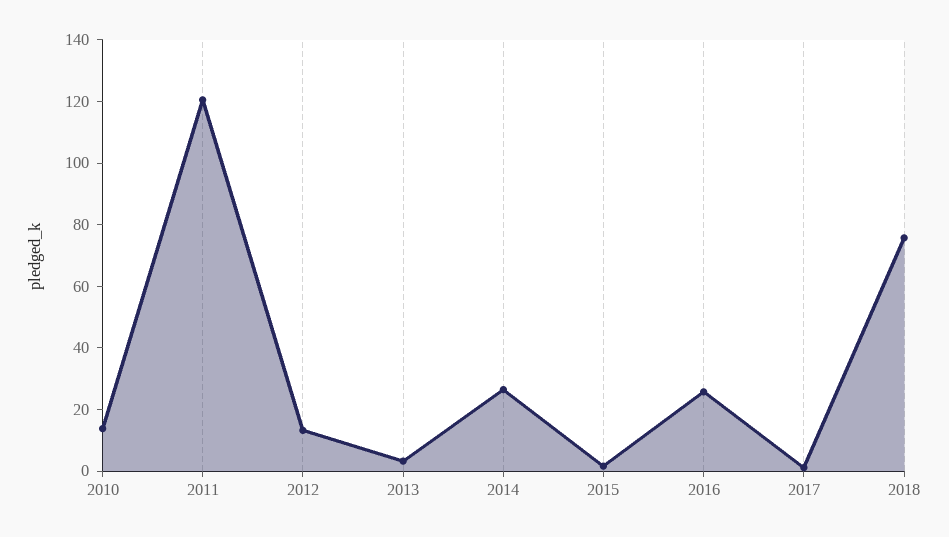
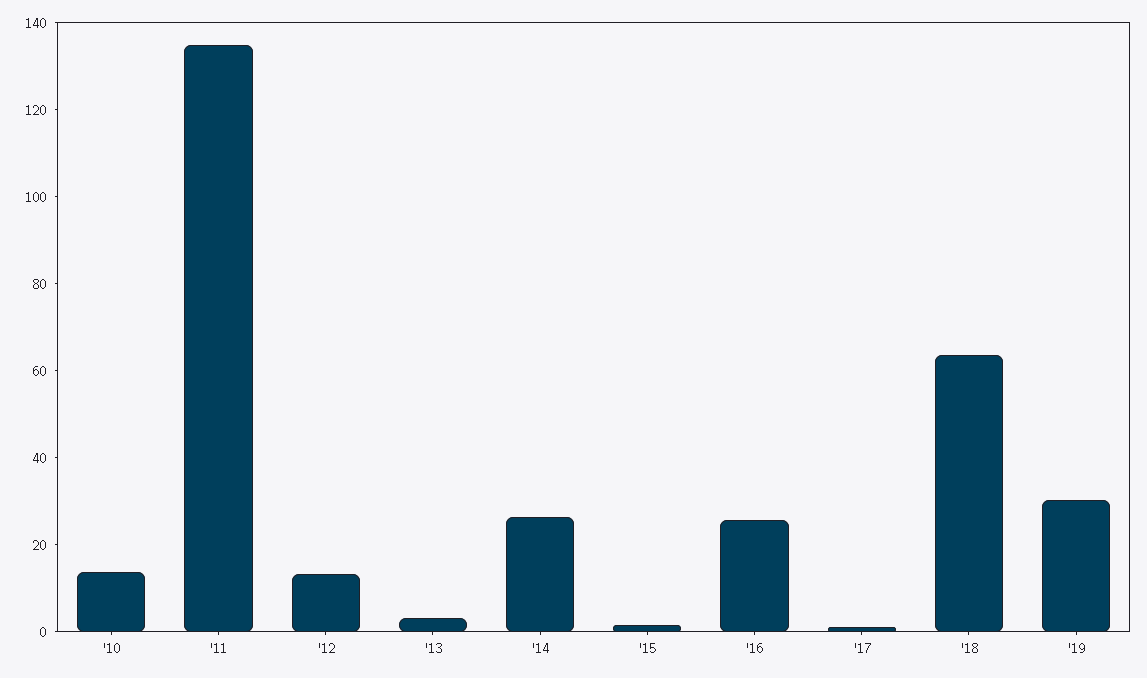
2011: 120 -> 135
2018: 75 -> 65
'19: none -> 30

